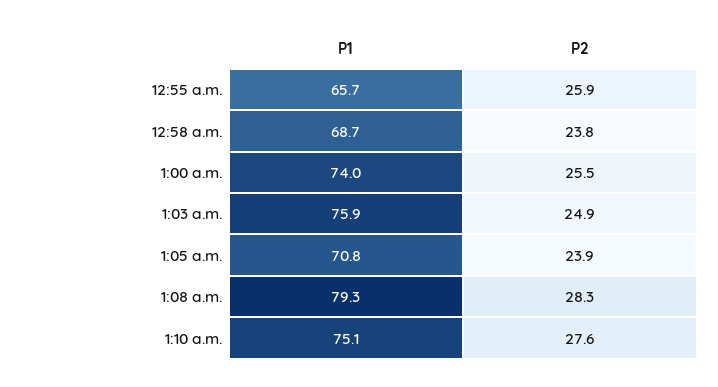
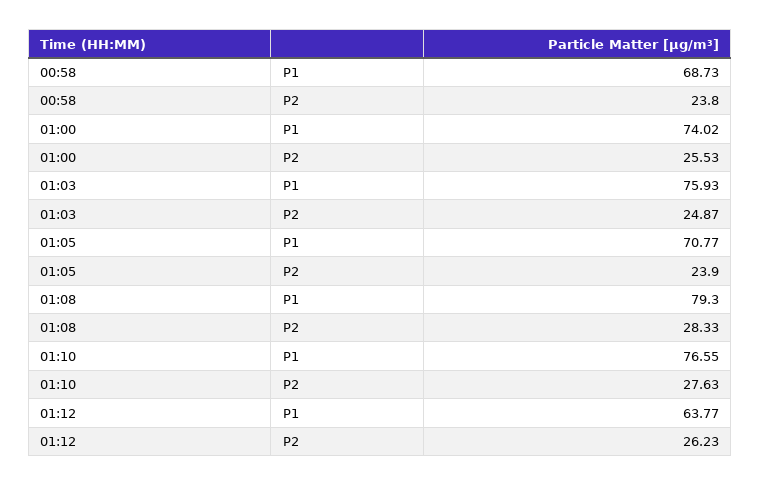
P1, 12:55 a.m.: 65.7 -> none
P2, 12:55 a.m.: 25.9 -> none
P1, 1:10 a.m.: 75.1 -> 76.55
P1, 01:12: none -> 63.77
P2, 01:12: none -> 26.23

